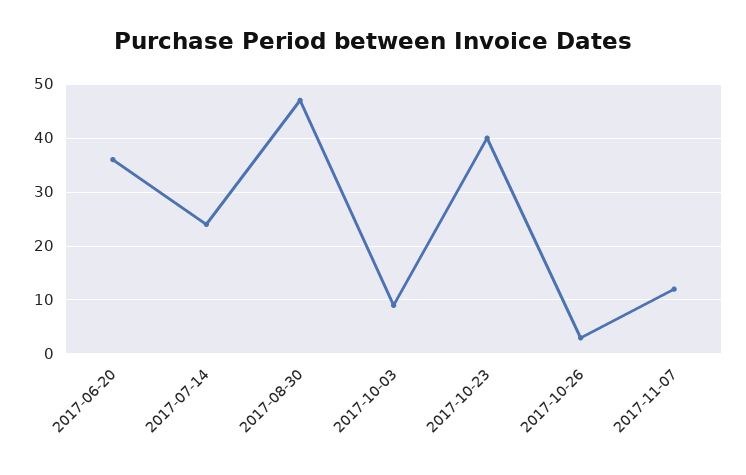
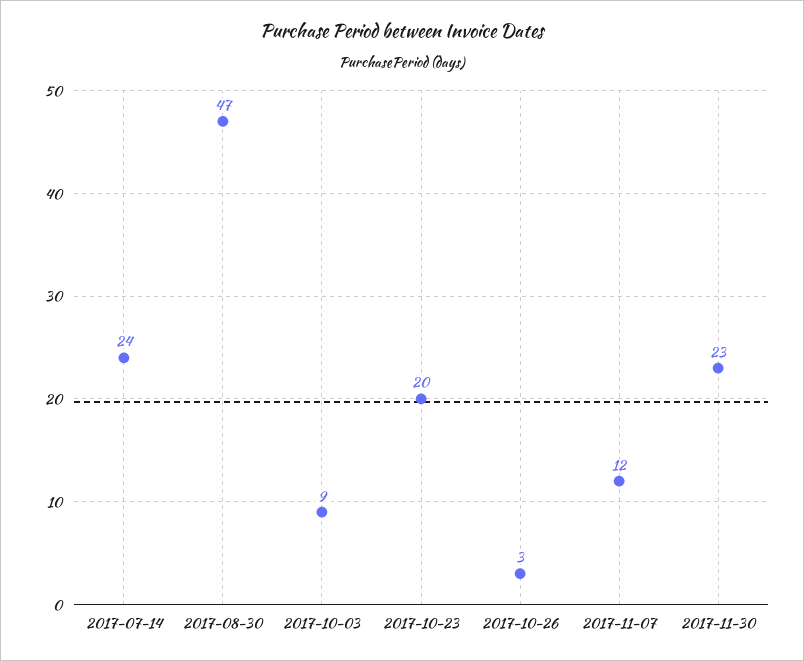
2017-06-20: 35 -> none
2017-10-23: 40 -> 20
2017-11-30: none -> 23

